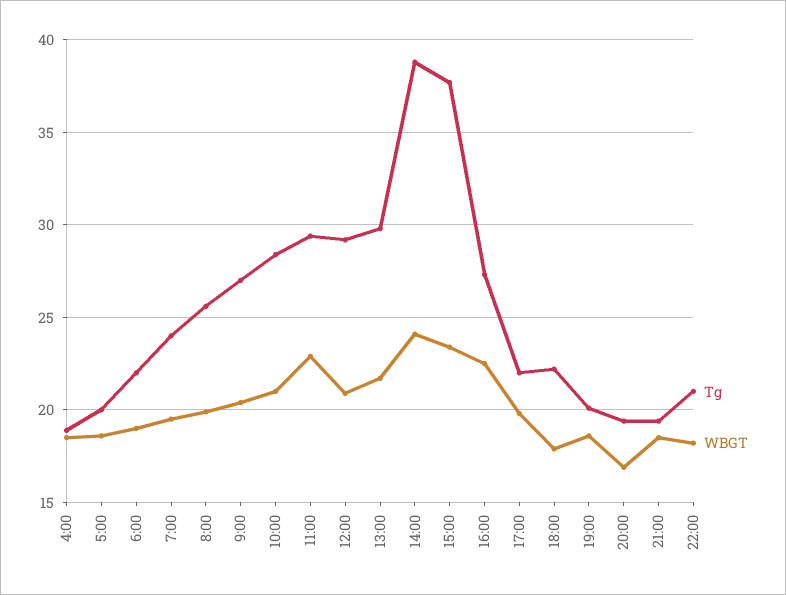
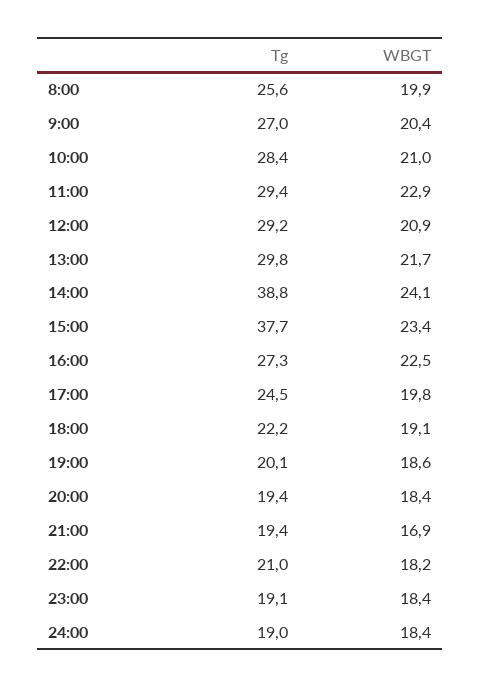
Tg, 4:00: 19 -> none
WBGT, 4:00: 18.5 -> none
Tg, 5:00: 20 -> none
WBGT, 5:00: 18.5 -> none
Tg, 6:00: 22 -> none
WBGT, 6:00: 19 -> none
Tg, 7:00: 24 -> none
WBGT, 7:00: 19.5 -> none
Tg, 17:00: 22 -> 24.5
WBGT, 18:00: 18 -> 19.1
WBGT, 20:00: 17 -> 18.4
WBGT, 21:00: 18.5 -> 16.9
Tg, 23:00: none -> 19.1
WBGT, 23:00: none -> 18.4
Tg, 24:00: none -> 19
WBGT, 24:00: none -> 18.4

